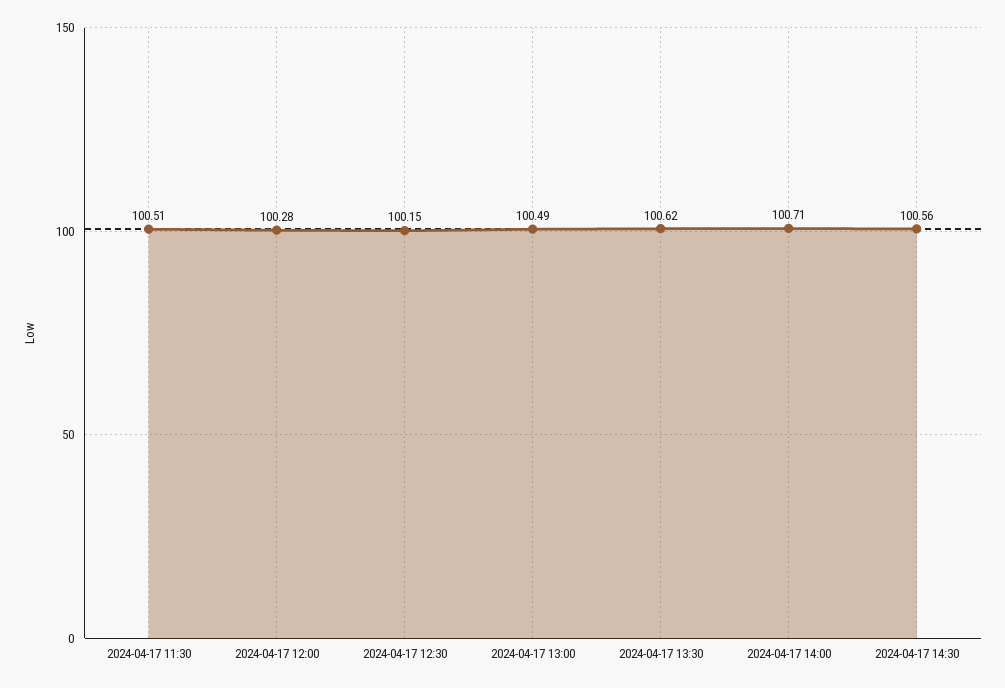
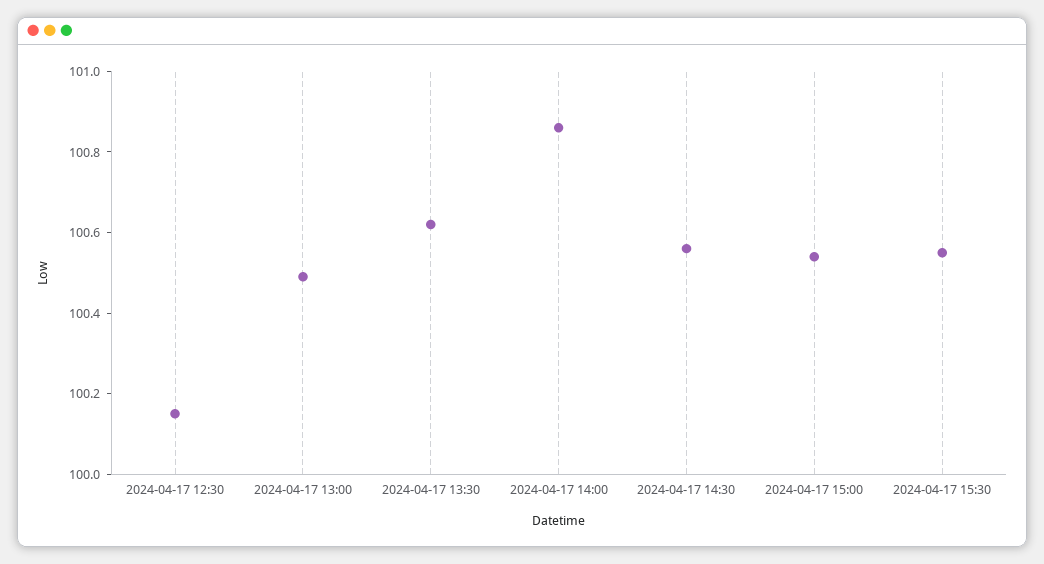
2024-04-17 11:30: 100.51 -> none
2024-04-17 12:00: 100.28 -> none
2024-04-17 14:00: 100.71 -> 100.85
2024-04-17 15:00: none -> 100.55
2024-04-17 15:30: none -> 100.55

